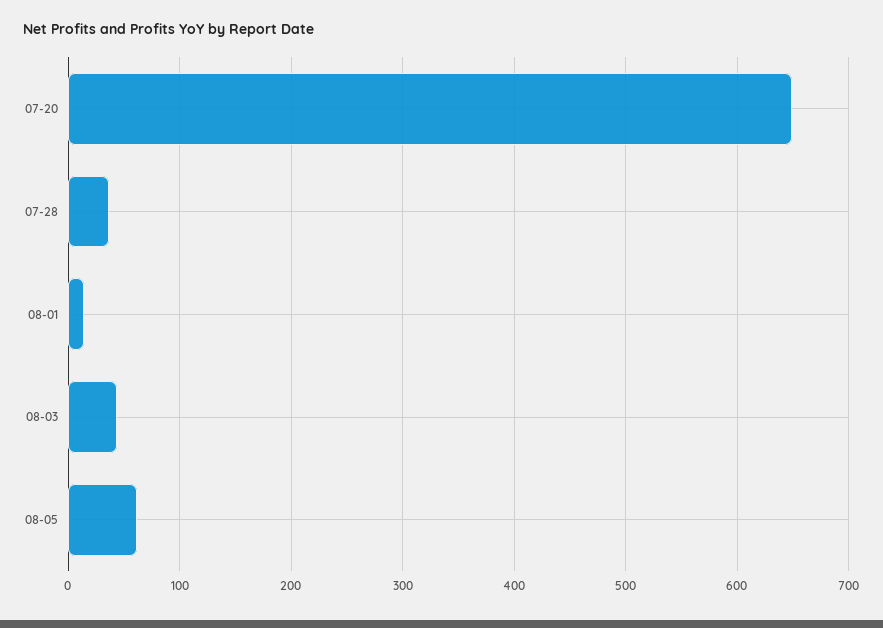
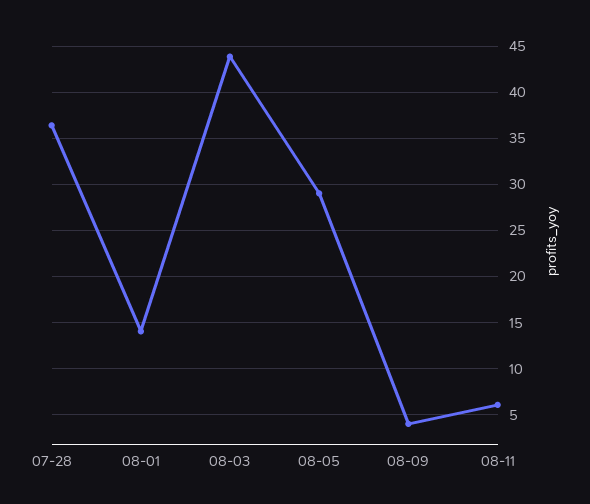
07-20: 650 -> none
08-05: 60 -> 29
08-09: none -> 4
08-11: none -> 6

